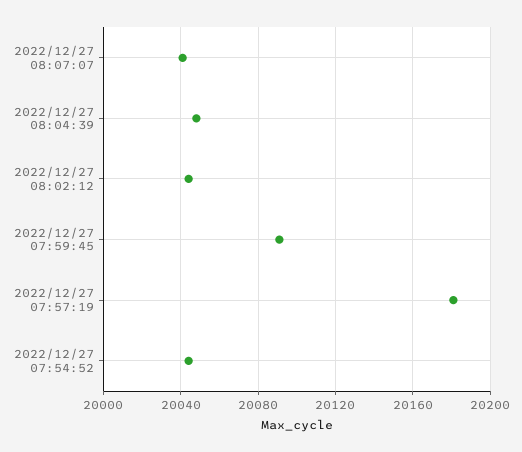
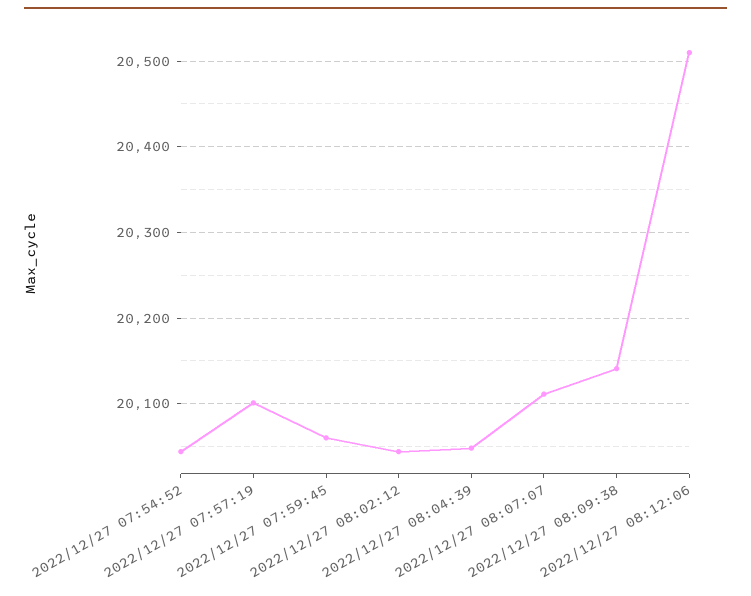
2022/12/27 08:07:07: 20040 -> 20110
2022/12/27 07:59:45: 20090 -> 20060
2022/12/27 07:57:19: 20180 -> 20100
2022/12/27 08:09:38: none -> 20140
2022/12/27 08:12:06: none -> 20510

